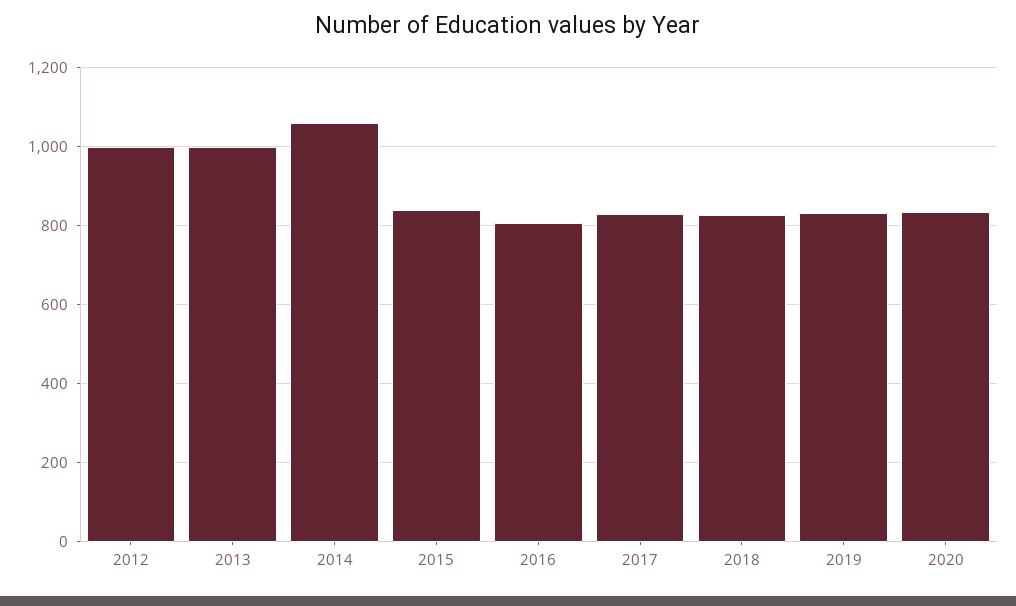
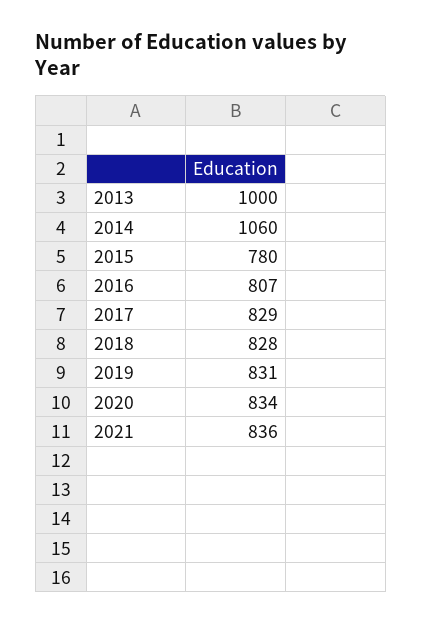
2012: 1000 -> none
2015: 840 -> 780
2021: none -> 836

